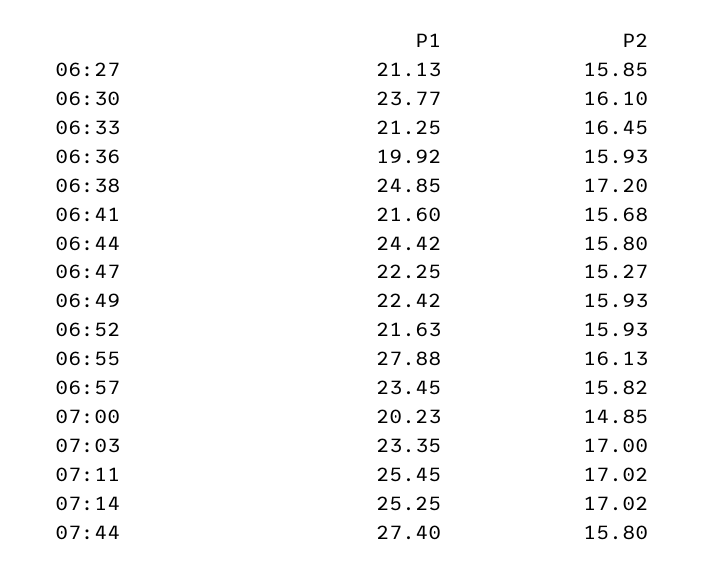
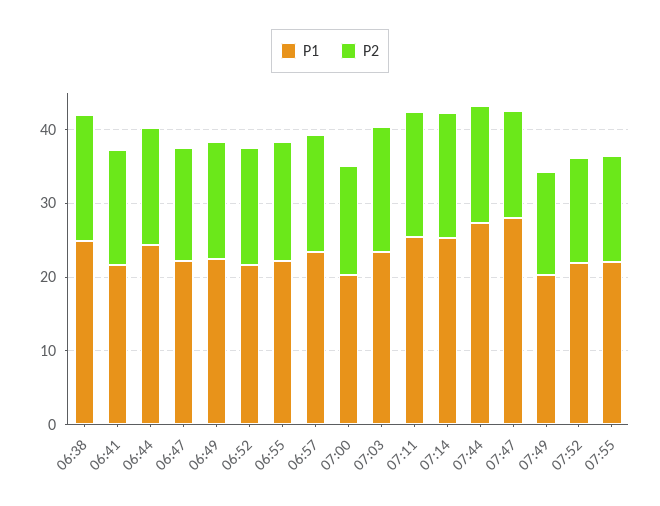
P1, 06:27: 21.13 -> none
P2, 06:27: 15.85 -> none
P1, 06:30: 23.77 -> none
P2, 06:30: 16.1 -> none
P1, 06:33: 21.25 -> none
P2, 06:33: 16.45 -> none
P1, 06:36: 19.92 -> none
P2, 06:36: 15.93 -> none
P1, 06:55: 27.88 -> 22
P1, 07:47: none -> 28
P2, 07:47: none -> 14
P1, 07:49: none -> 20
P2, 07:49: none -> 14
P1, 07:52: none -> 22
P2, 07:52: none -> 14
P1, 07:55: none -> 22
P2, 07:55: none -> 14

